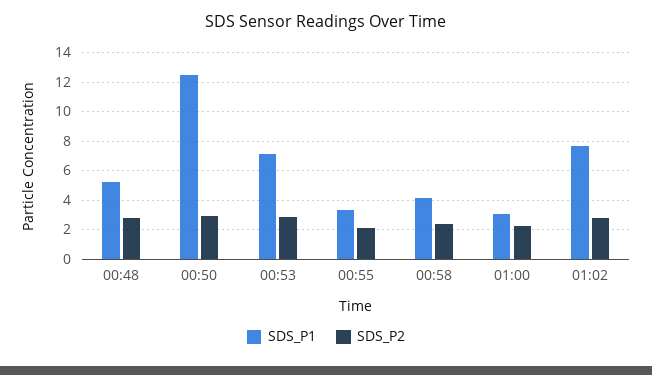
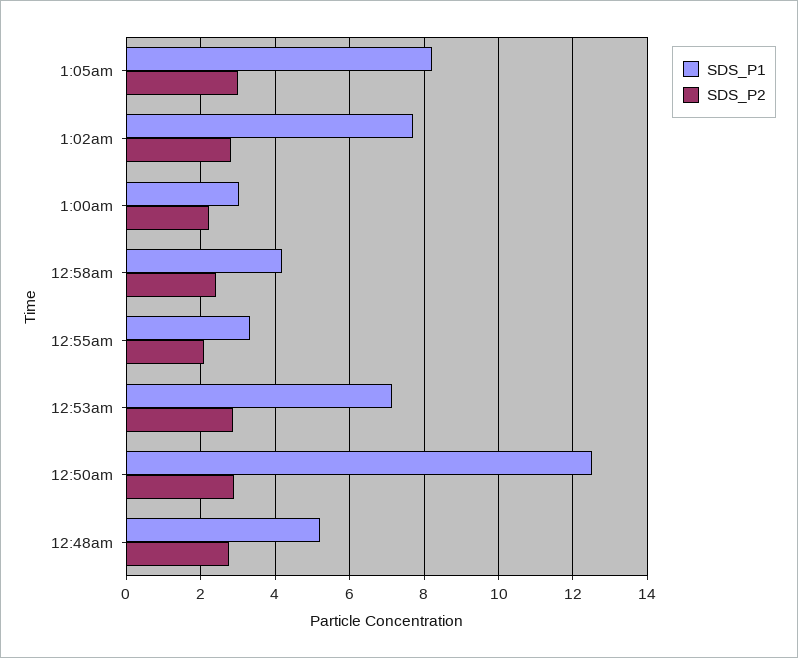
SDS_P1, 1:05am: none -> 8.2
SDS_P2, 1:05am: none -> 3

